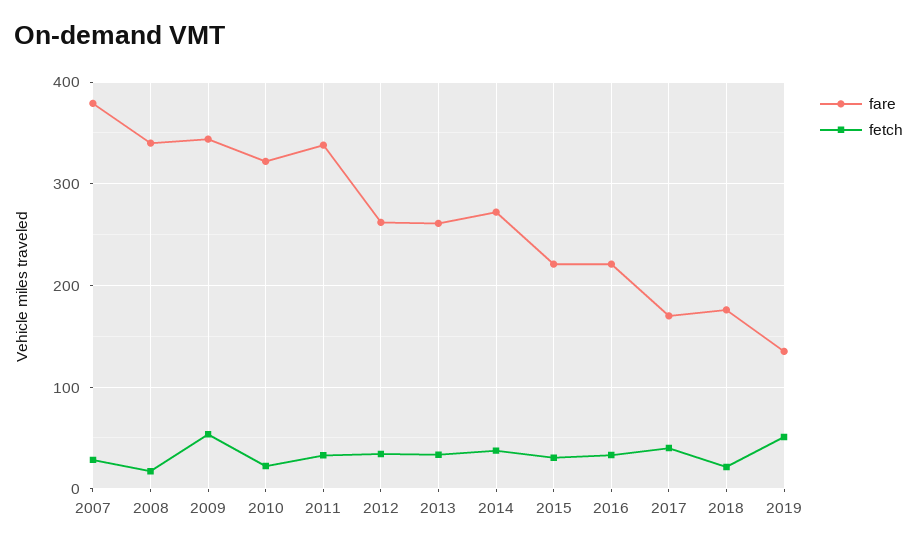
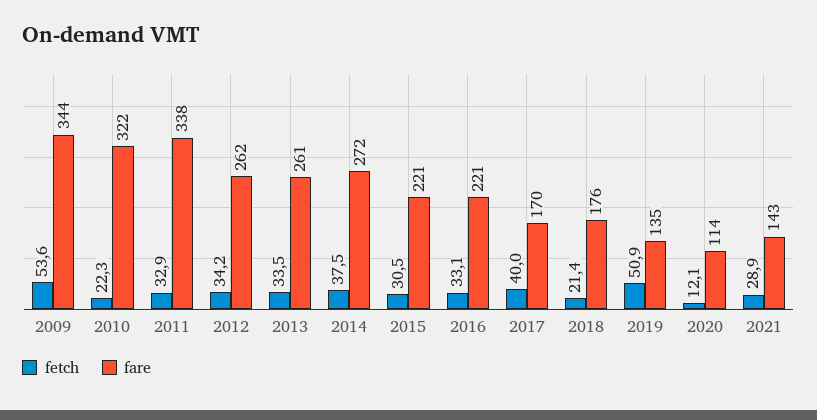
fare, 2007: 380 -> none
fetch, 2007: 30 -> none
fare, 2008: 340 -> none
fetch, 2008: 20 -> none
fetch, 2020: none -> 12.1
fare, 2020: none -> 114
fetch, 2021: none -> 28.9
fare, 2021: none -> 143

